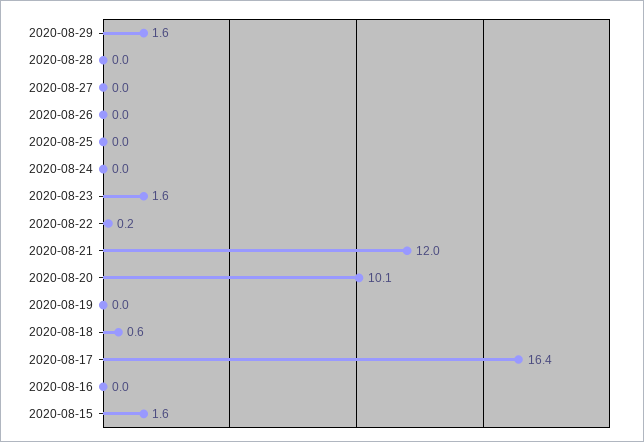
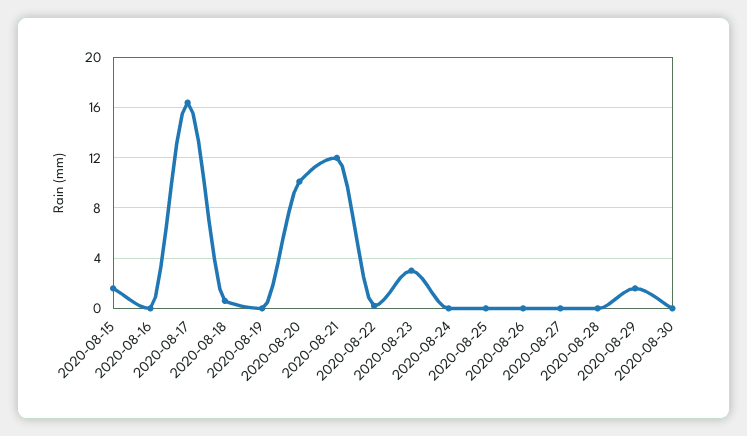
2020-08-23: 1.6 -> 3
2020-08-30: none -> 0

